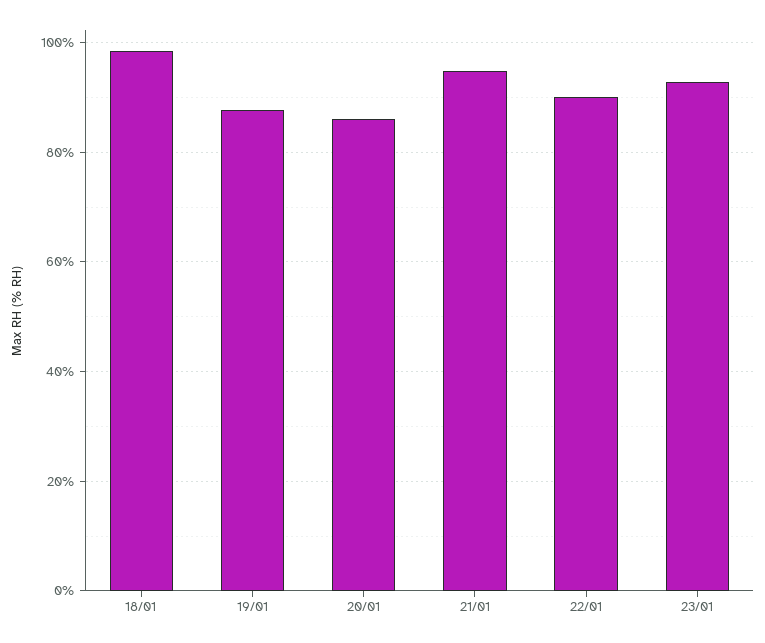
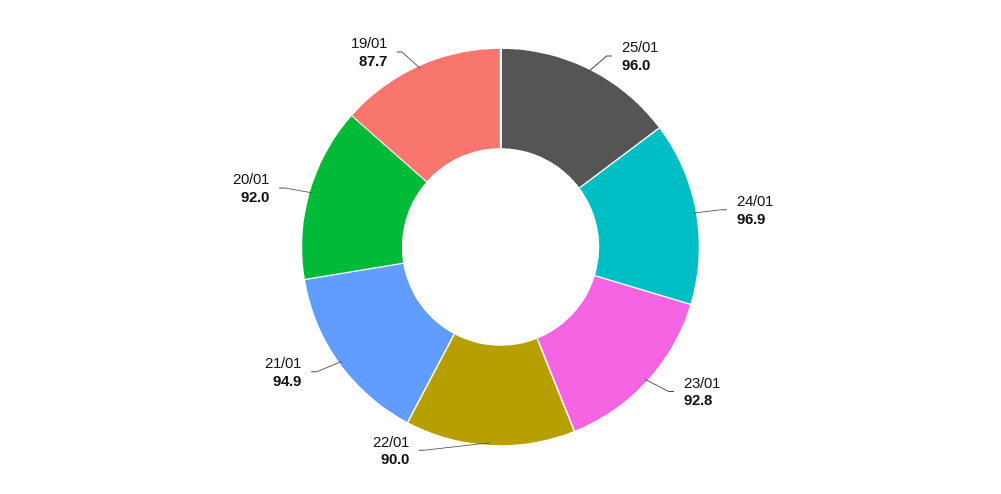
18/01: 98 -> none
20/01: 86 -> 92
25/01: none -> 96
24/01: none -> 96.9

